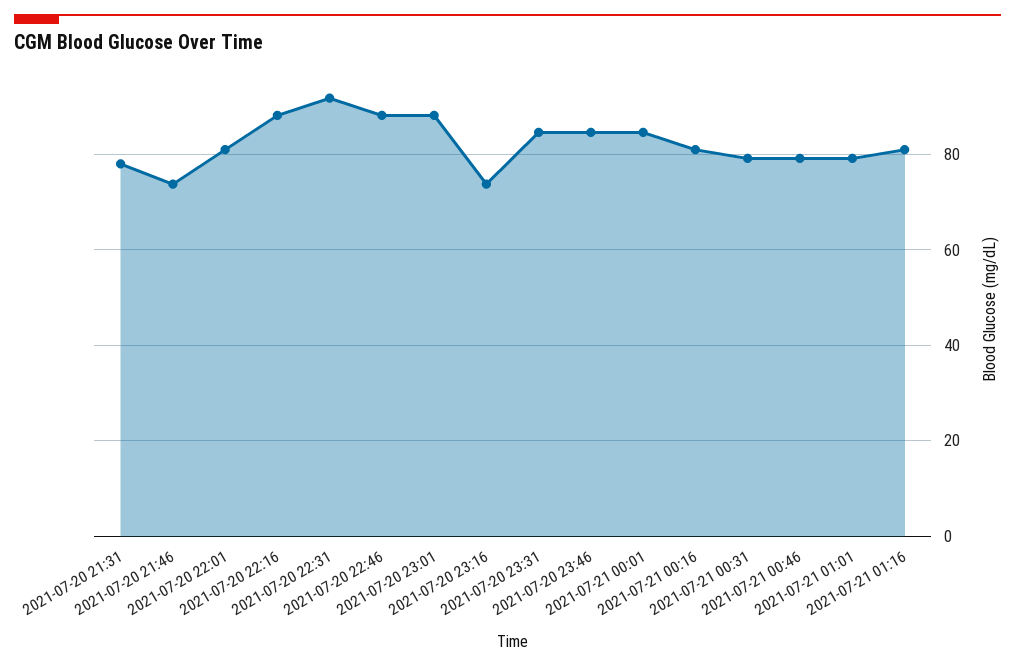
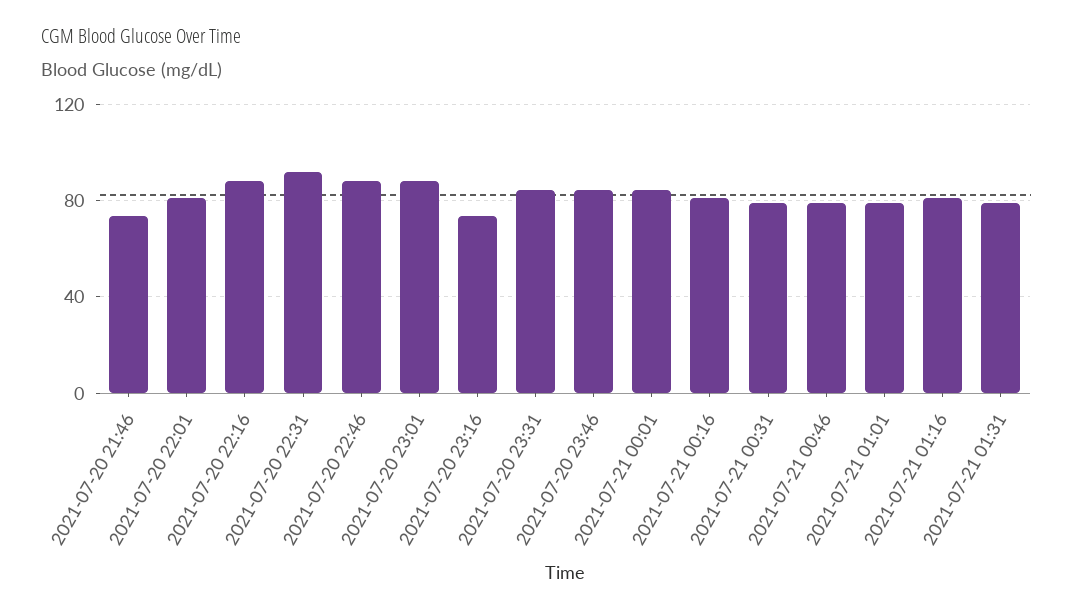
2021-07-20 21:31: 78 -> none
2021-07-21 01:31: none -> 80

